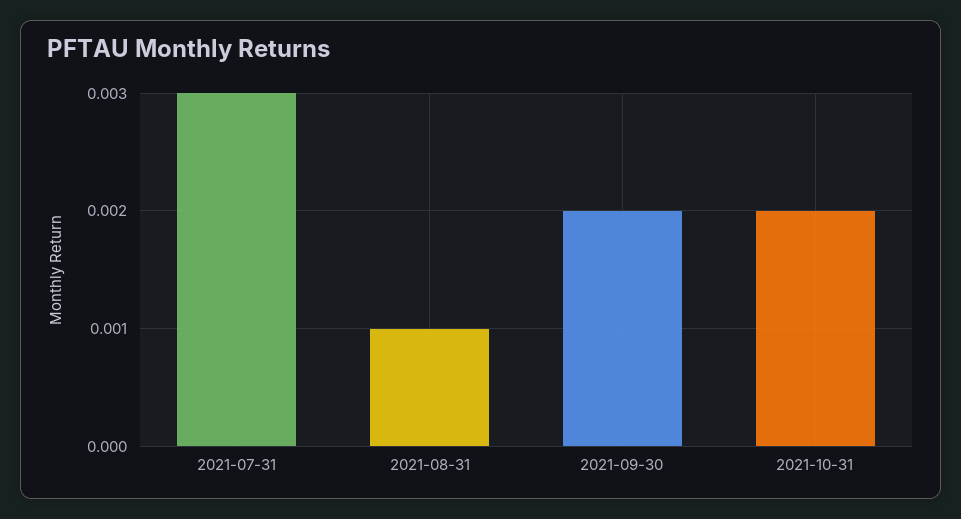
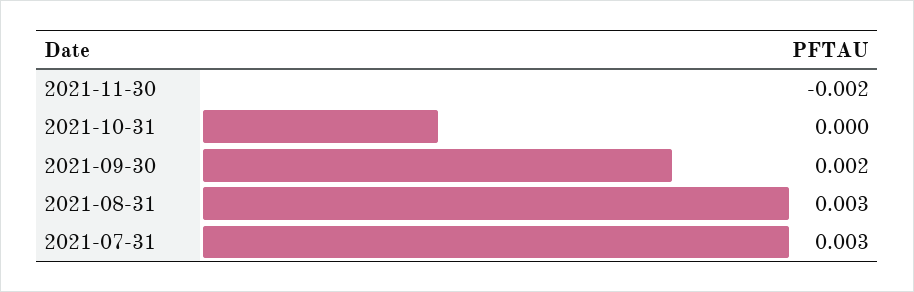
2021-08-31: 0.001 -> 0.003
2021-10-31: 0.002 -> 0
2021-11-30: none -> -0.002

